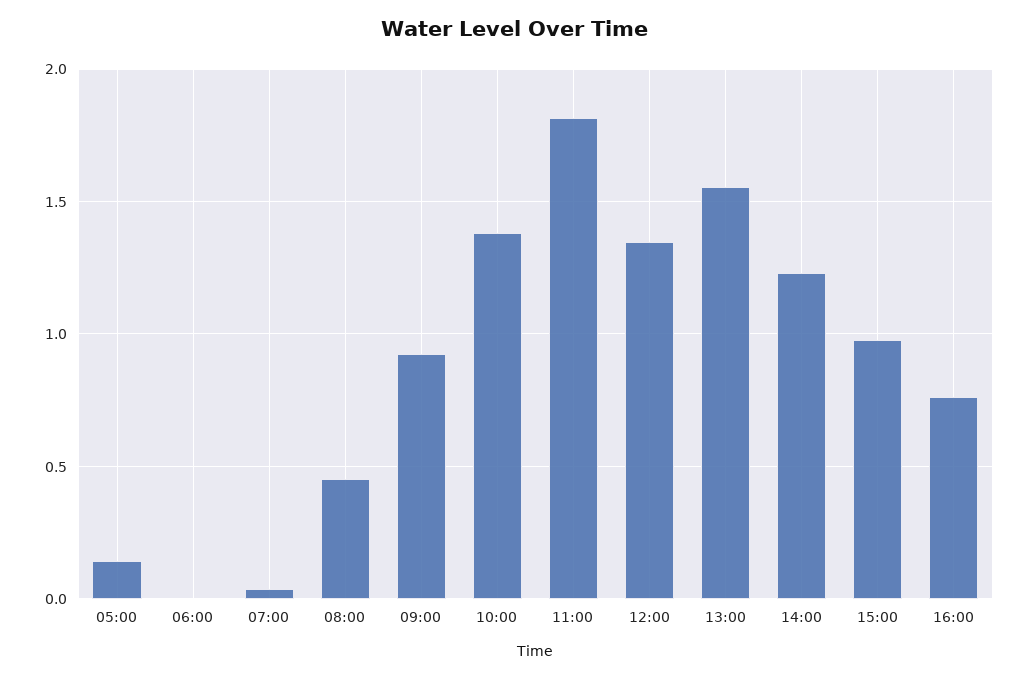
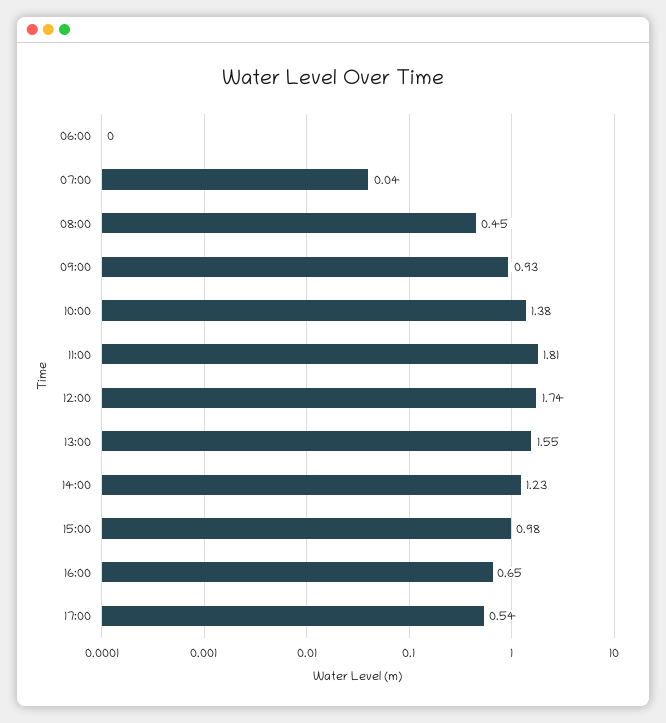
05:00: 0.15 -> none
12:00: 1.35 -> 1.74
16:00: 0.75 -> 0.65
17:00: none -> 0.54

